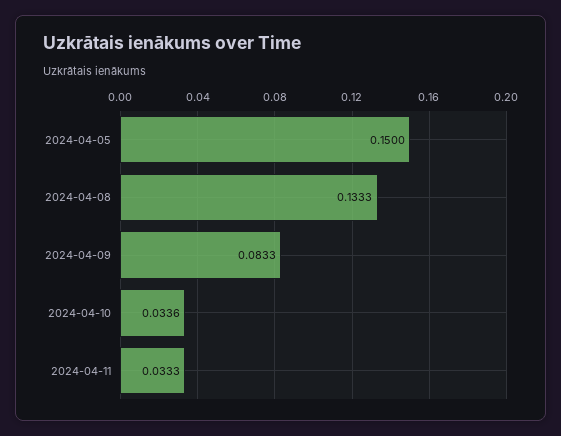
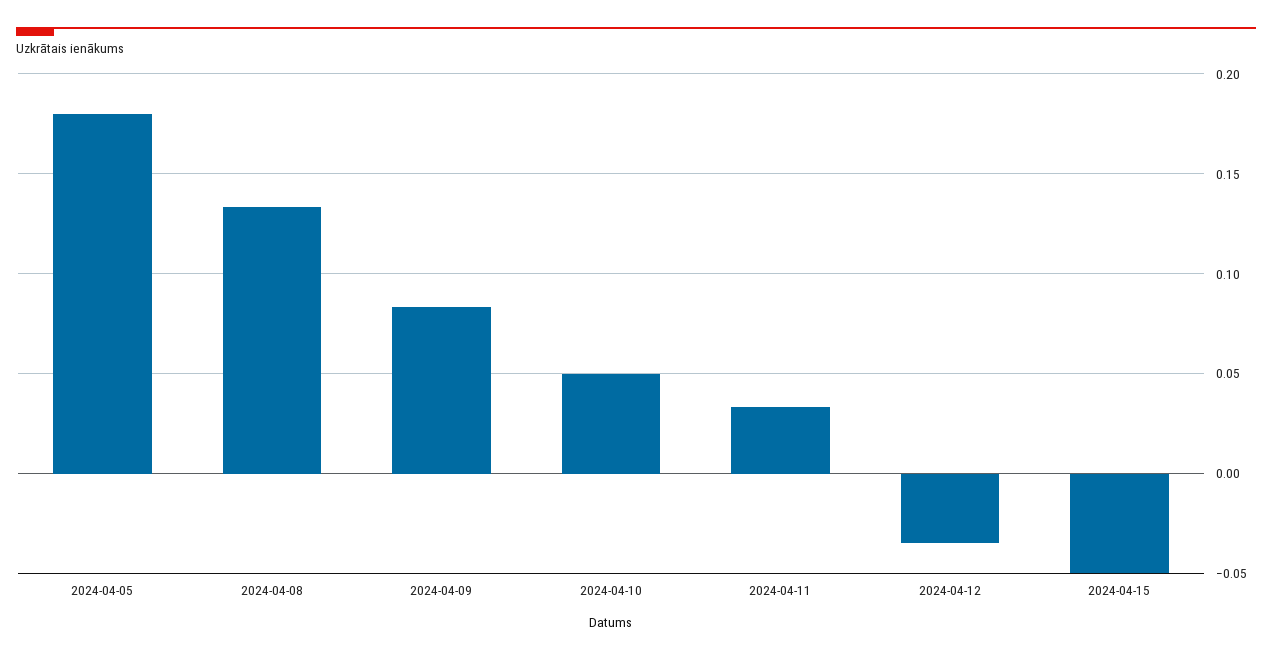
2024-04-05: 0.15 -> 0.18
2024-04-10: 0.0336 -> 0.05
2024-04-12: none -> -0.035
2024-04-15: none -> -0.05

